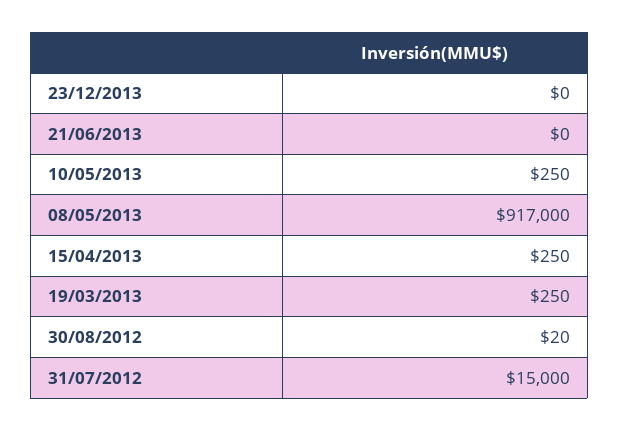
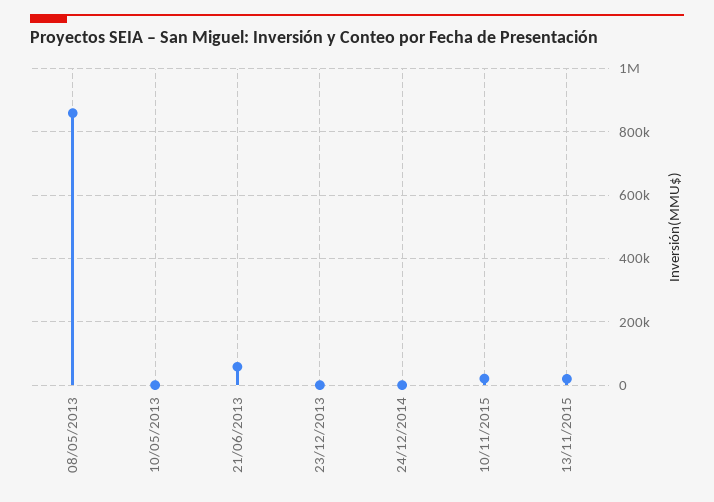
21/06/2013: 0 -> 60000
08/05/2013: 917000 -> 860000
15/04/2013: 250 -> none
19/03/2013: 250 -> none
30/08/2012: 20 -> none
31/07/2012: 15000 -> none
24/12/2014: none -> 0
10/11/2015: none -> 20000
13/11/2015: none -> 20000

